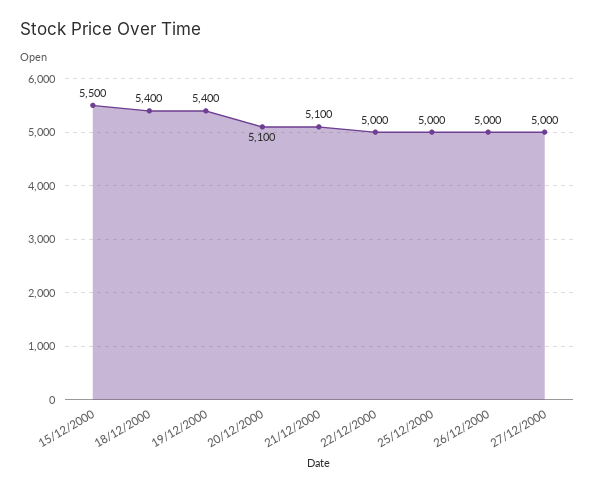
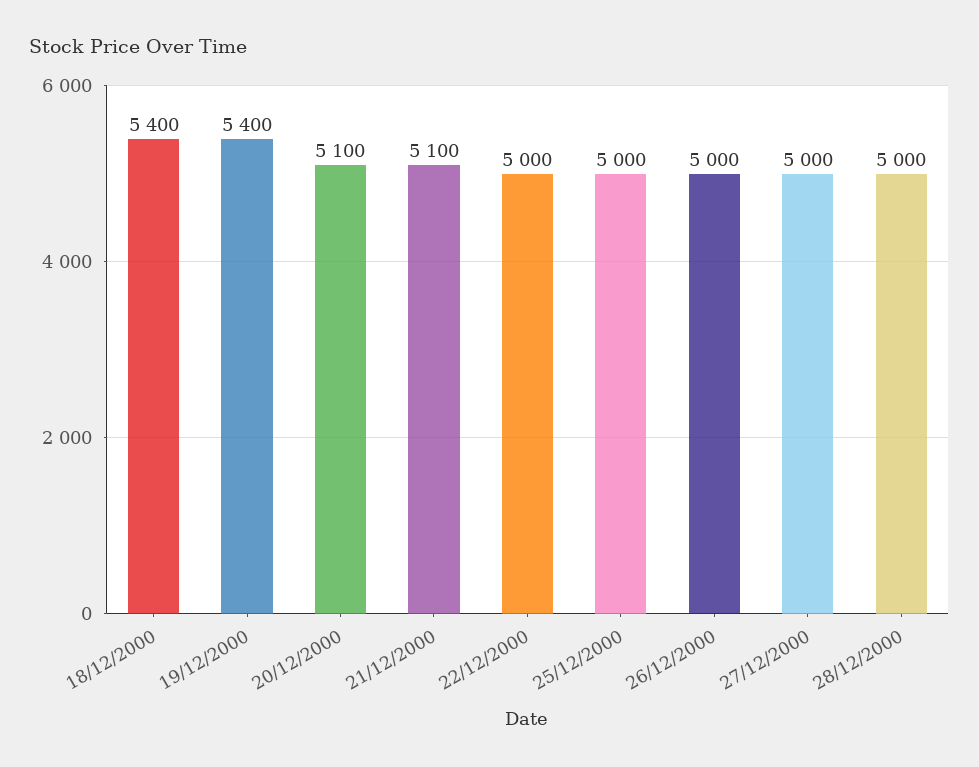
15/12/2000: 5500 -> none
28/12/2000: none -> 5000

